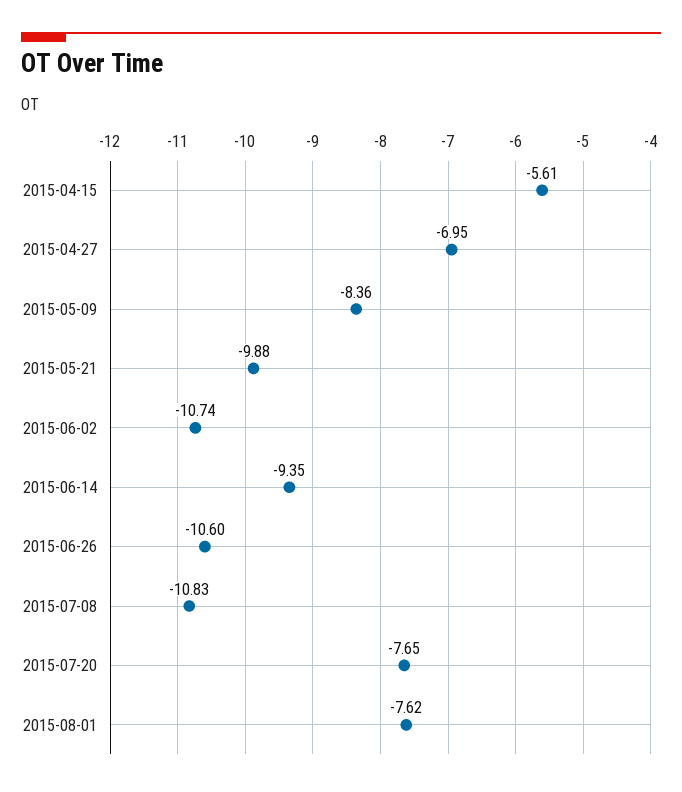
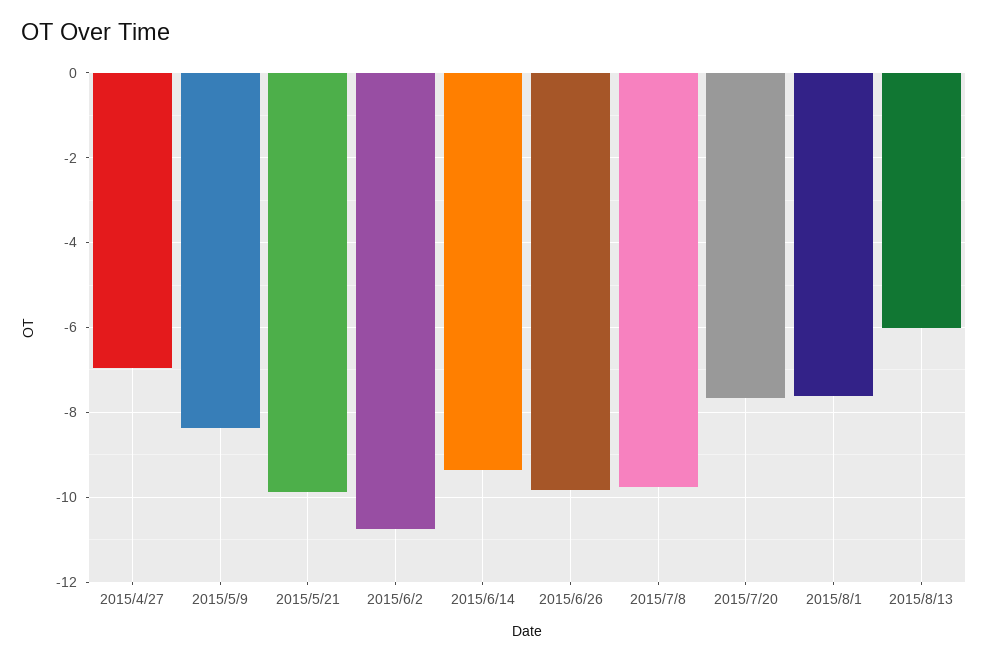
2015-04-15: -5.61 -> none
2015-06-26: -10.6 -> -9.8
2015-07-08: -10.83 -> -9.8
2015/8/13: none -> -6

